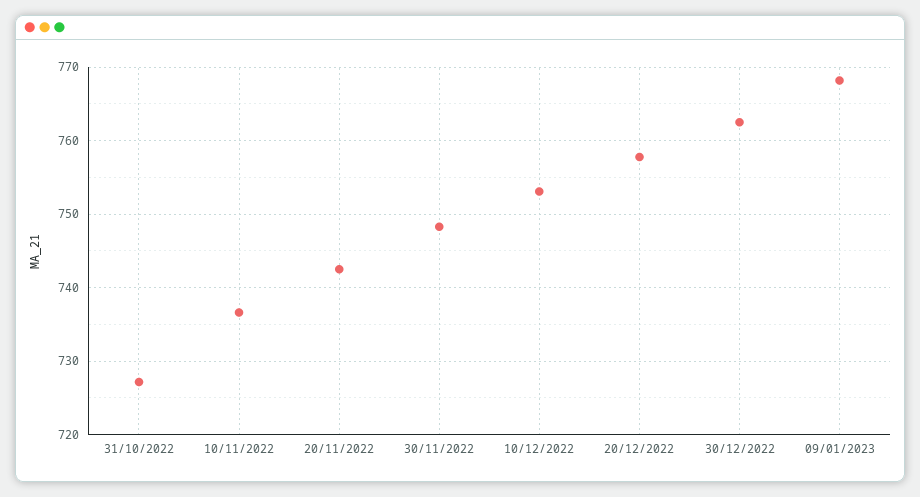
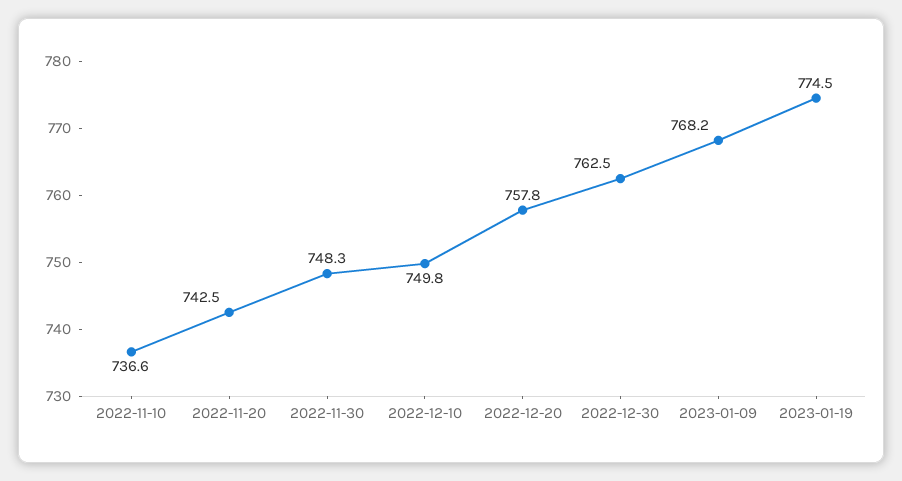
31/10/2022: 727 -> none
10/12/2022: 753 -> 749.8
2023-01-19: none -> 774.5

